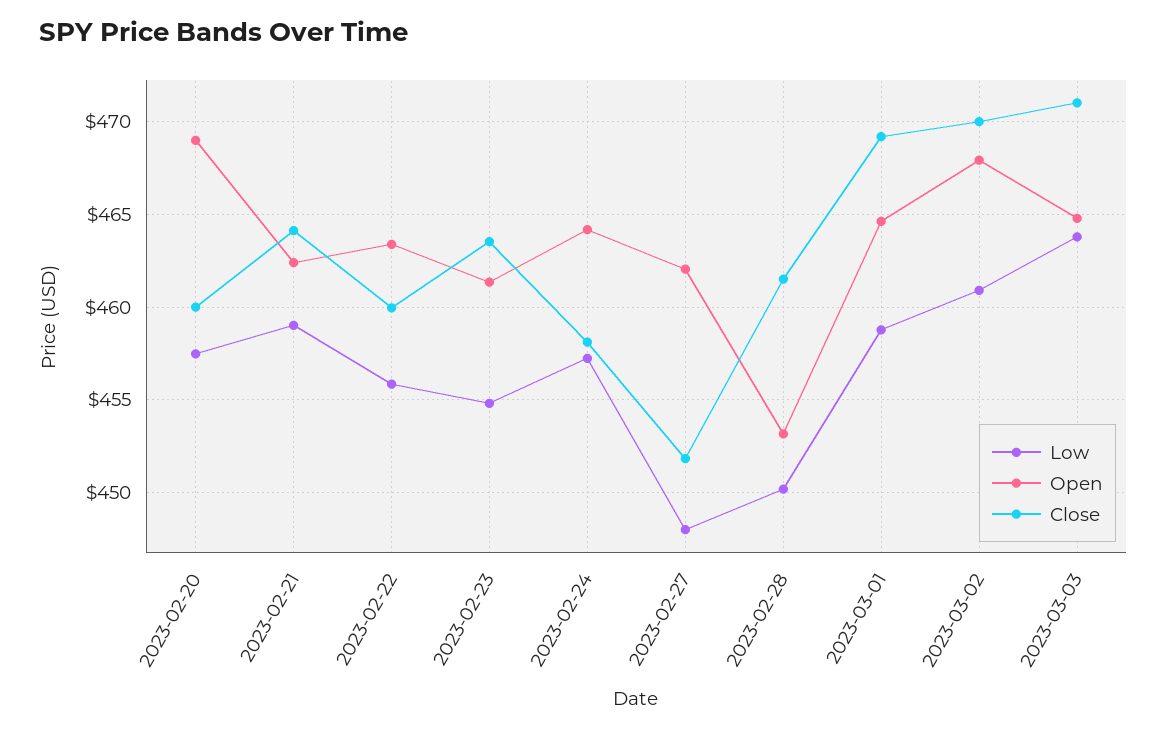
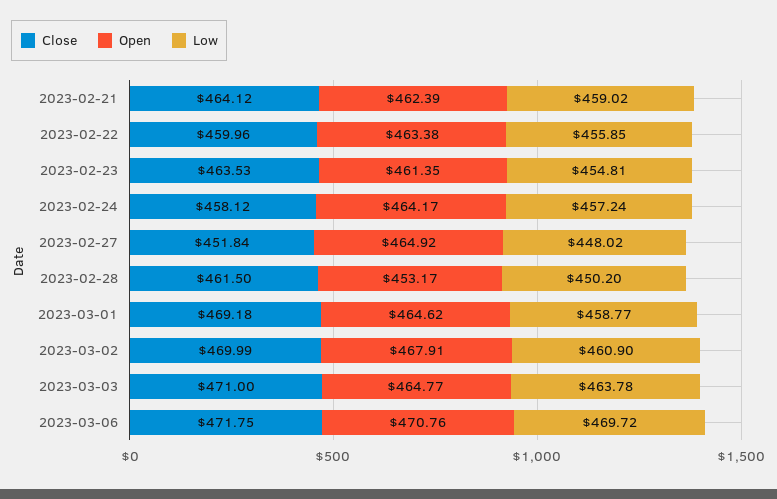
Low, 2023-02-20: 457.5 -> none
Open, 2023-02-20: 469 -> none
Close, 2023-02-20: 460 -> none
Open, 2023-02-27: 462 -> 464.92
Close, 2023-03-06: none -> 471.75
Open, 2023-03-06: none -> 470.76
Low, 2023-03-06: none -> 469.72

